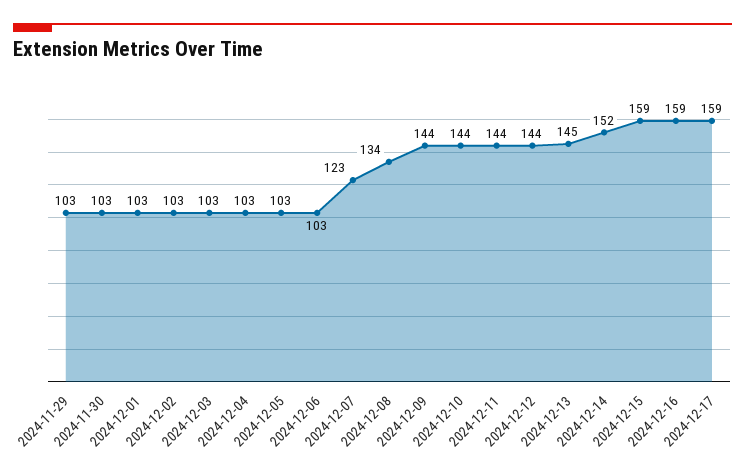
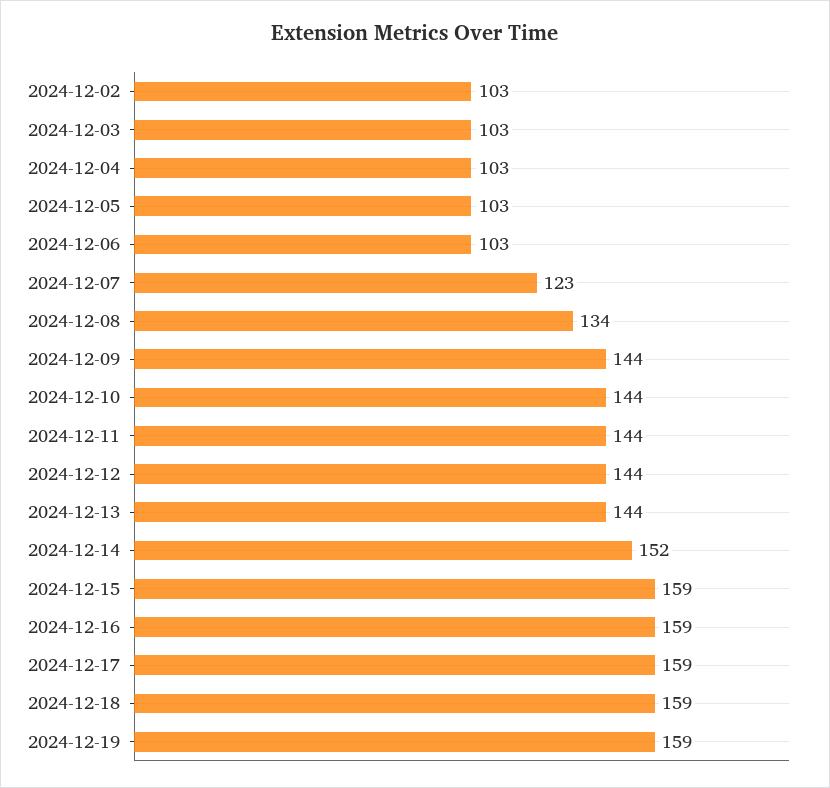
2024-11-29: 103 -> none
2024-11-30: 103 -> none
2024-12-01: 103 -> none
2024-12-13: 145 -> 144
2024-12-18: none -> 159
2024-12-19: none -> 159

